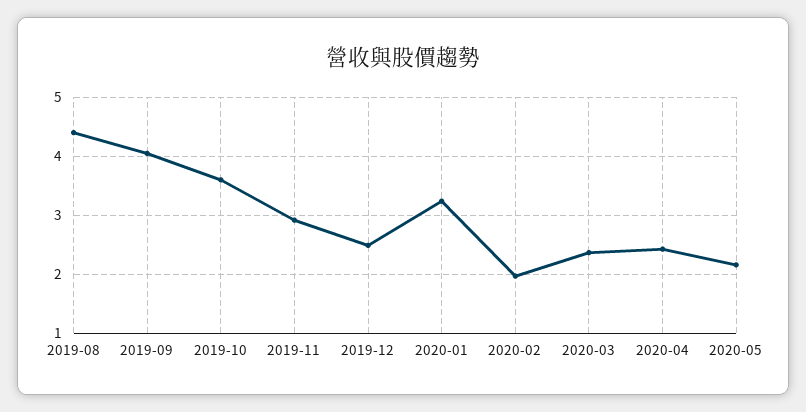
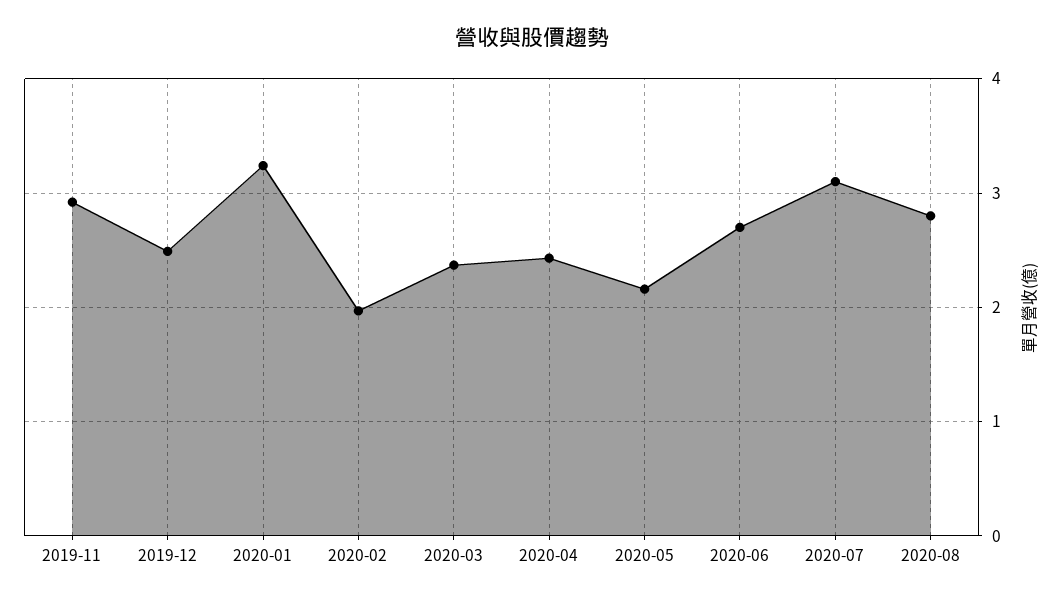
2019-08: 4.4 -> none
2019-09: 4 -> none
2019-10: 3.6 -> none
2020-06: none -> 2.7
2020-07: none -> 3.1
2020-08: none -> 2.8

